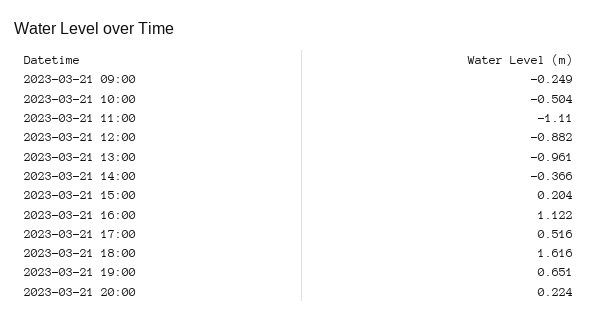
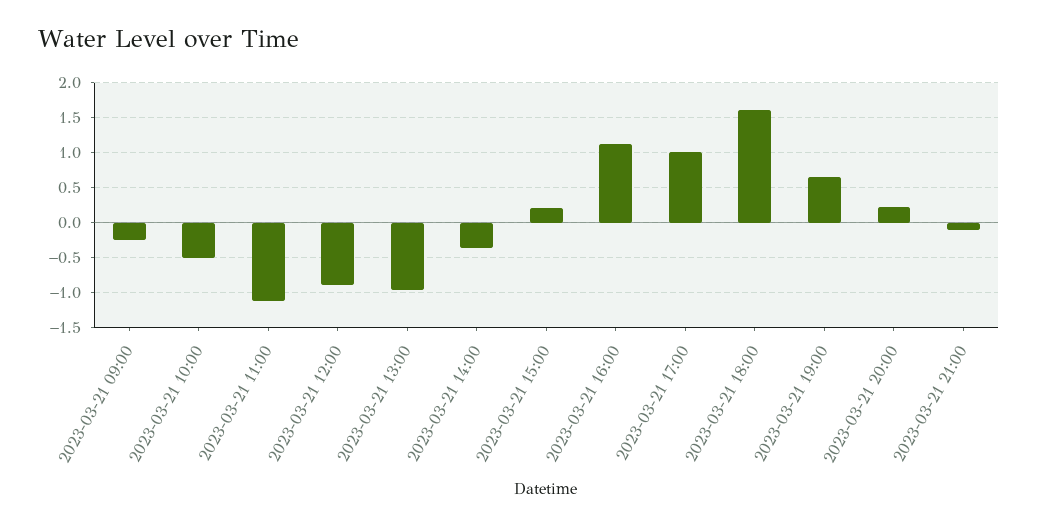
2023-03-21 17:00: 0.516 -> 1
2023-03-21 21:00: none -> -0.1

